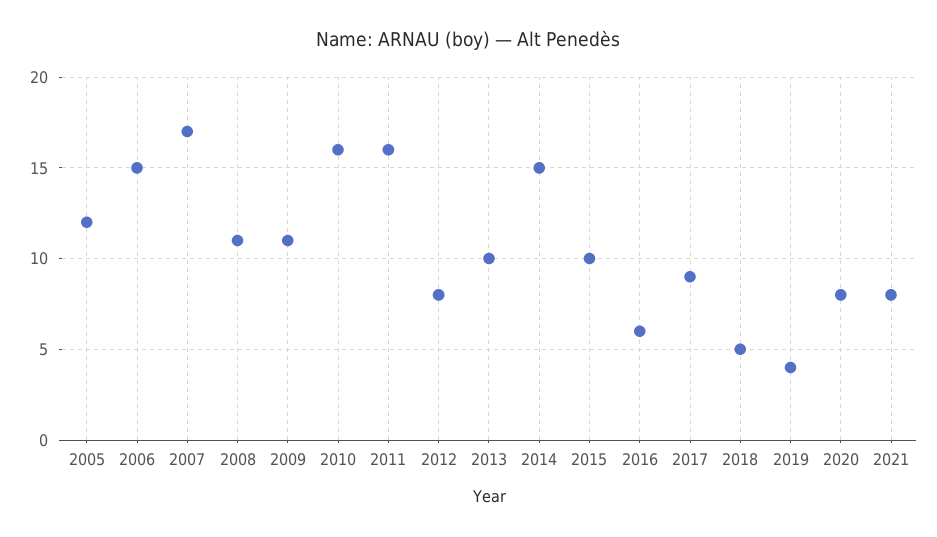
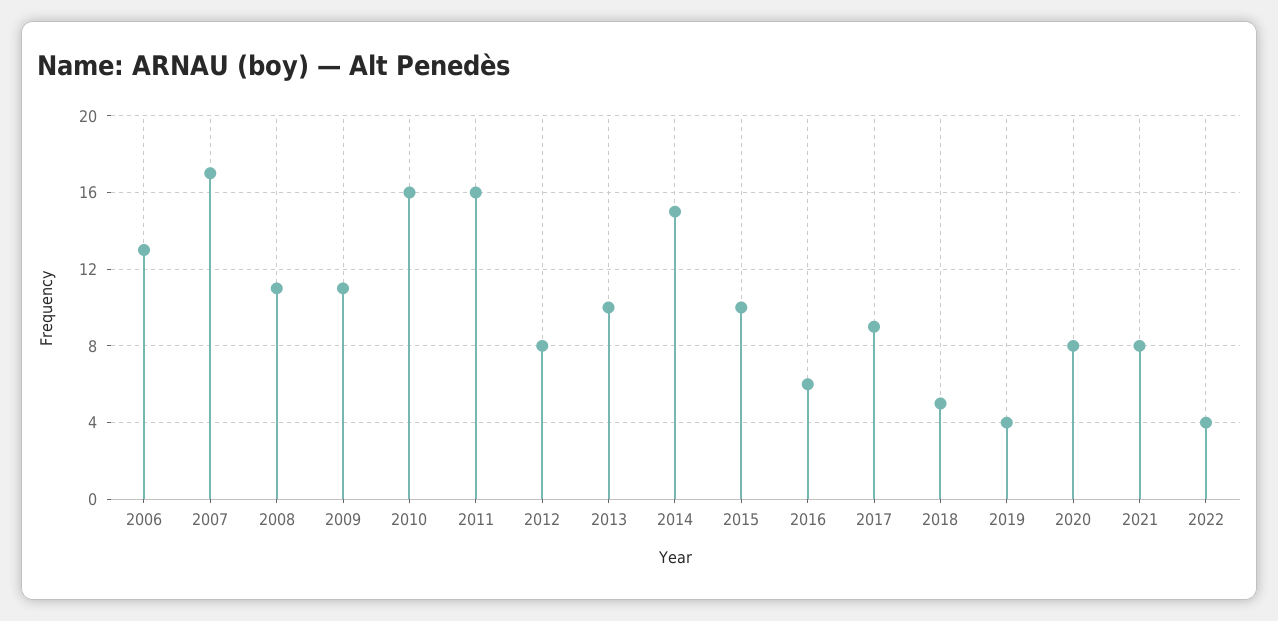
2005: 12 -> none
2006: 15 -> 13
2022: none -> 4

